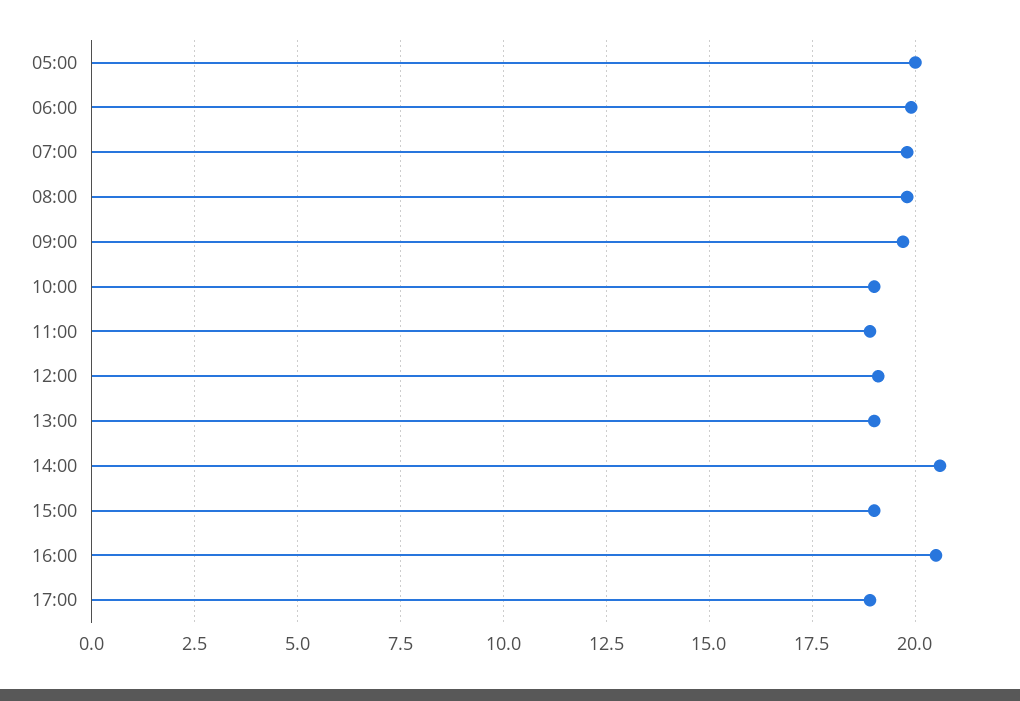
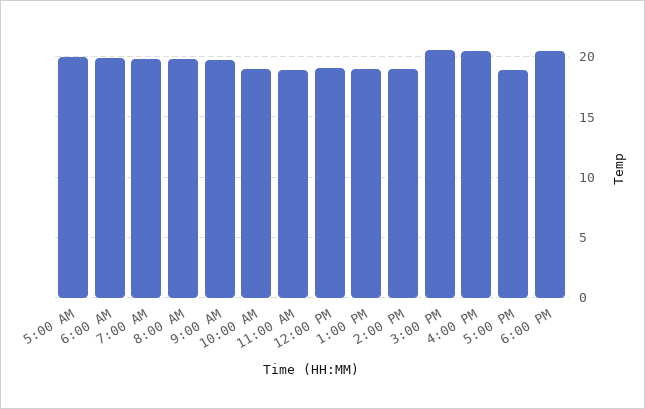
14:00: 20.5 -> 19
15:00: 19 -> 20.5
6:00 PM: none -> 20.5

